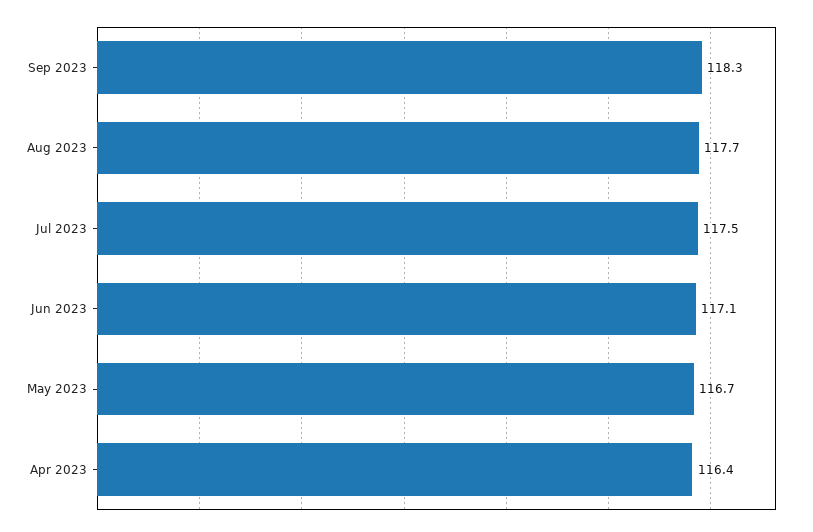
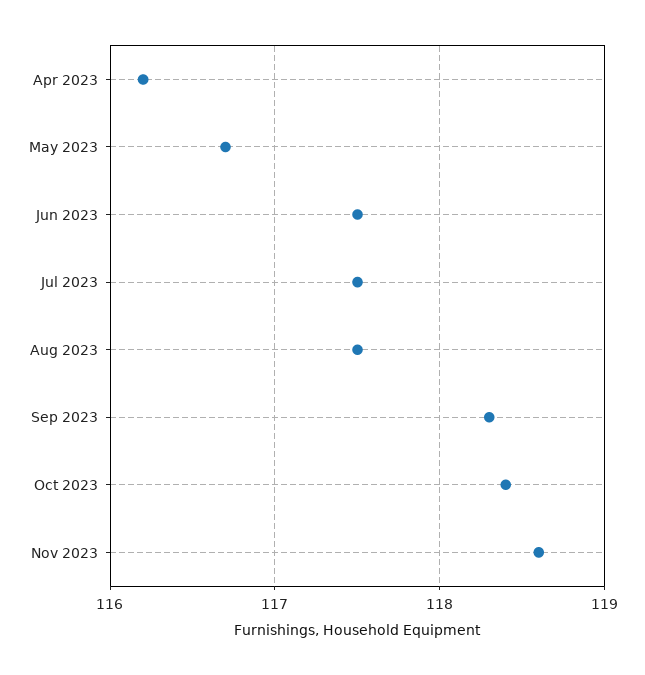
Aug 2023: 117.7 -> 117.5
Jun 2023: 117.1 -> 117.5
Apr 2023: 116.4 -> 116.2
Oct 2023: none -> 118.4
Nov 2023: none -> 118.6

